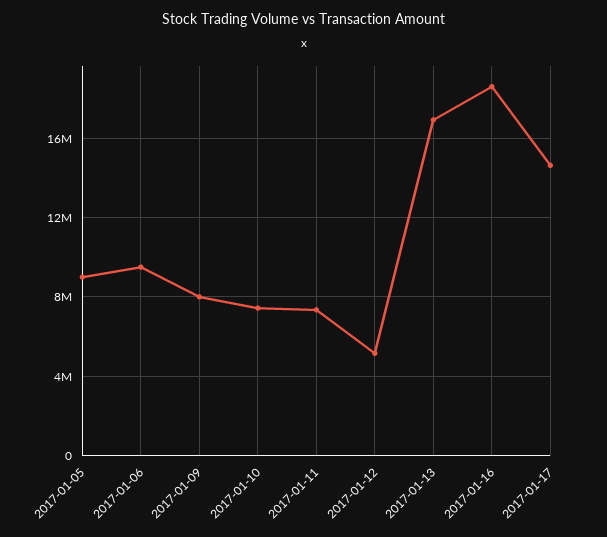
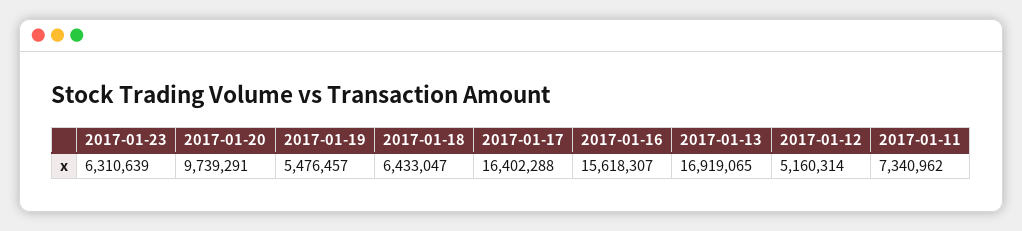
2017-01-05: 9000000 -> none
2017-01-06: 9500000 -> none
2017-01-09: 8000000 -> none
2017-01-10: 7500000 -> none
2017-01-16: 18500000 -> 15618307
2017-01-17: 14500000 -> 16402288
2017-01-23: none -> 6310639
2017-01-20: none -> 9739291
2017-01-19: none -> 5476457
2017-01-18: none -> 6433047

